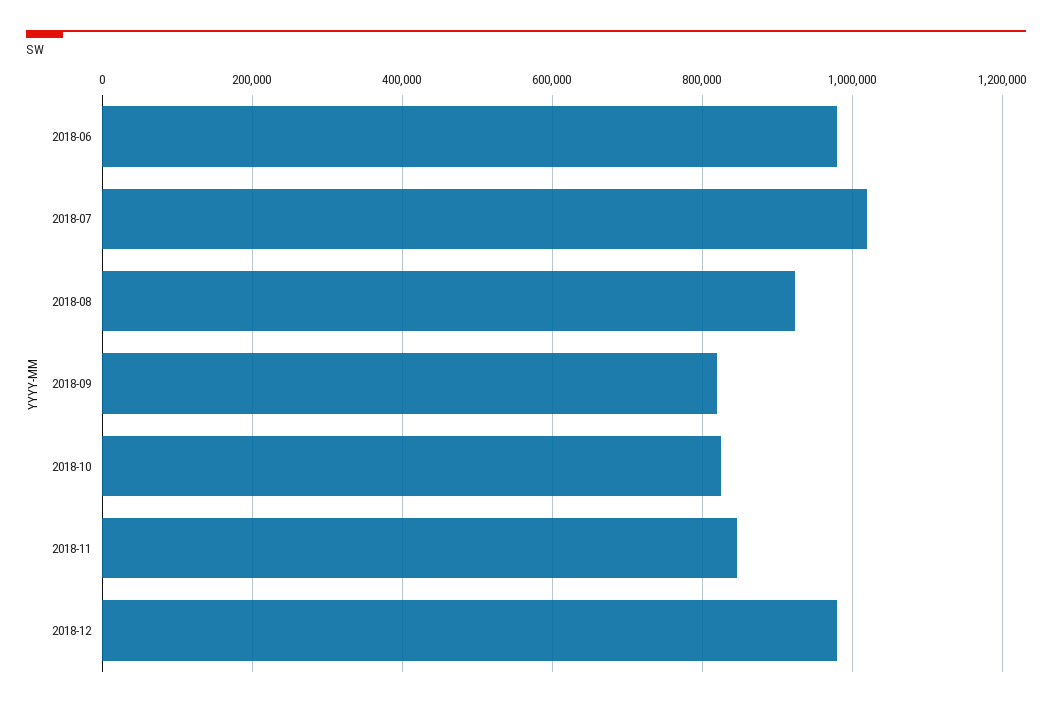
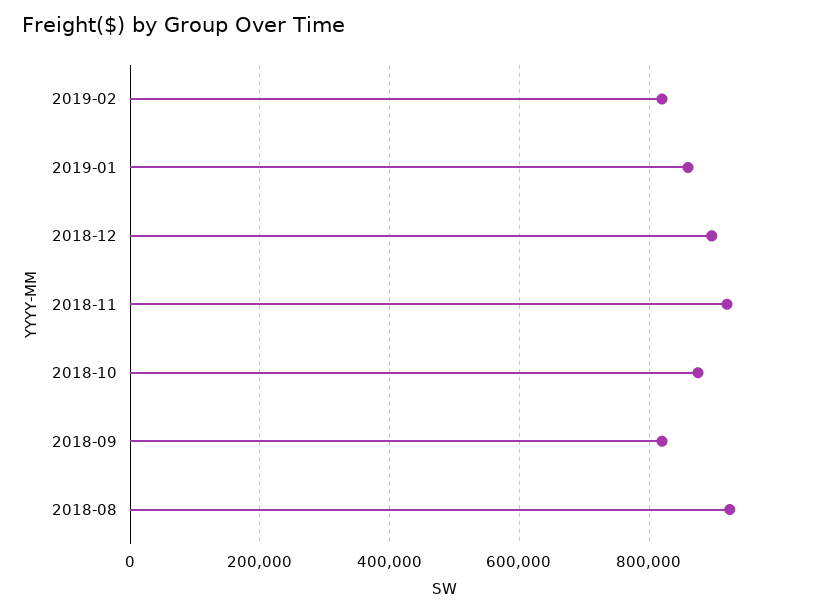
2018-06: 980000 -> none
2018-07: 1020000 -> none
2018-10: 820000 -> 880000
2018-11: 840000 -> 920000
2018-12: 980000 -> 900000
2019-02: none -> 820000
2019-01: none -> 860000

